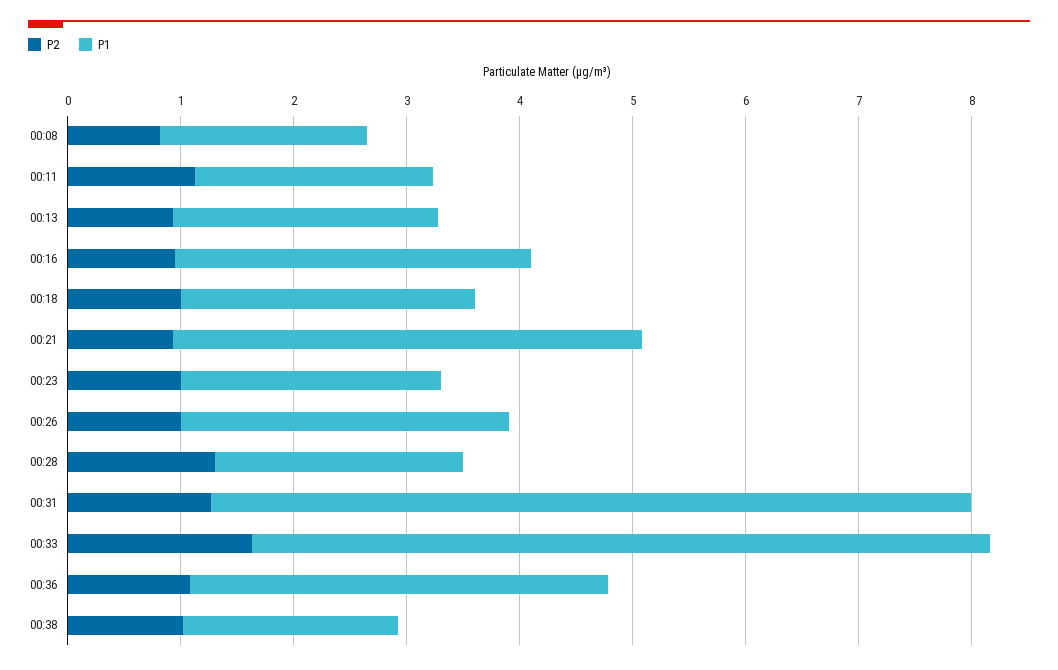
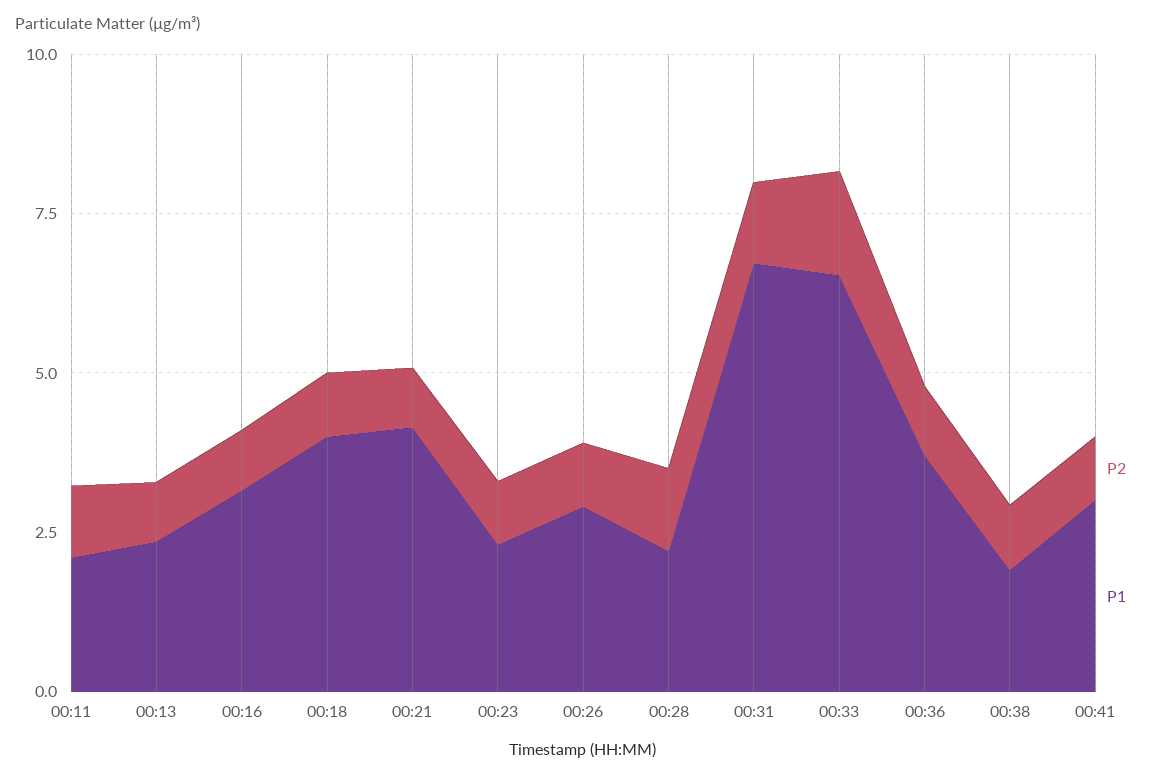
P2, 00:08: 0.8 -> none
P1, 00:08: 1.8 -> none
P1, 00:18: 2.6 -> 4
P2, 00:41: none -> 1
P1, 00:41: none -> 3

